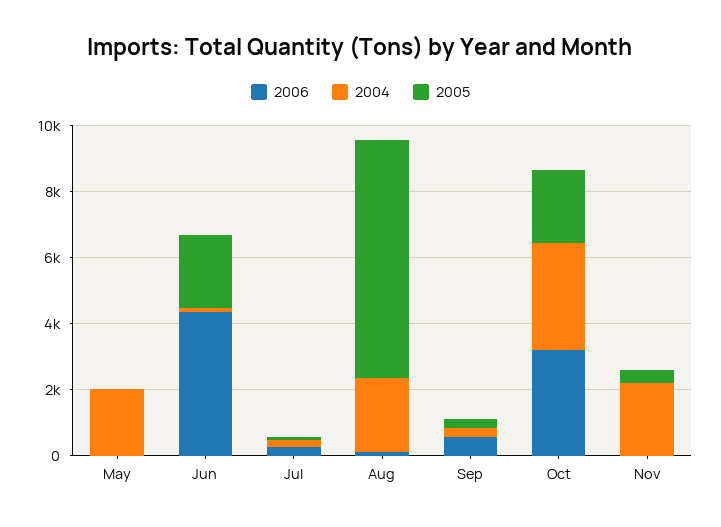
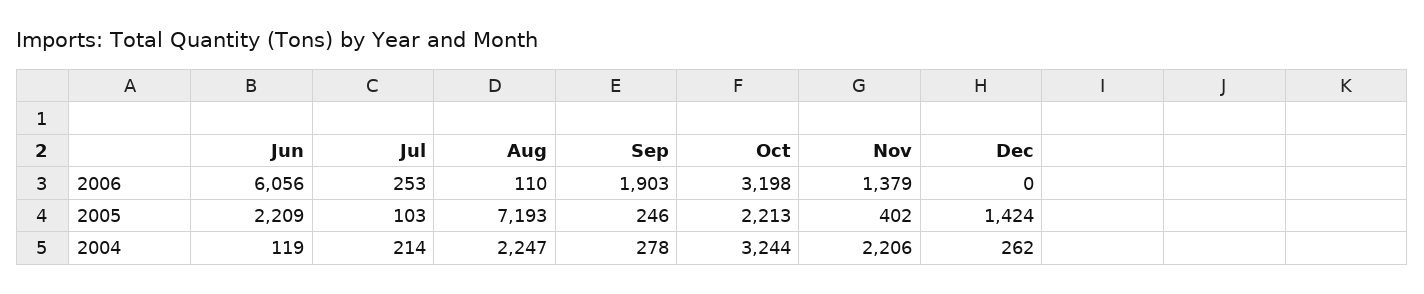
2006, May: 0 -> none
2004, May: 2000 -> none
2005, May: 0 -> none
2006, Jun: 4500 -> 6056
2006, Sep: 500 -> 1903
2006, Nov: 0 -> 1379
2006, Dec: none -> 0
2005, Dec: none -> 1424
2004, Dec: none -> 262

